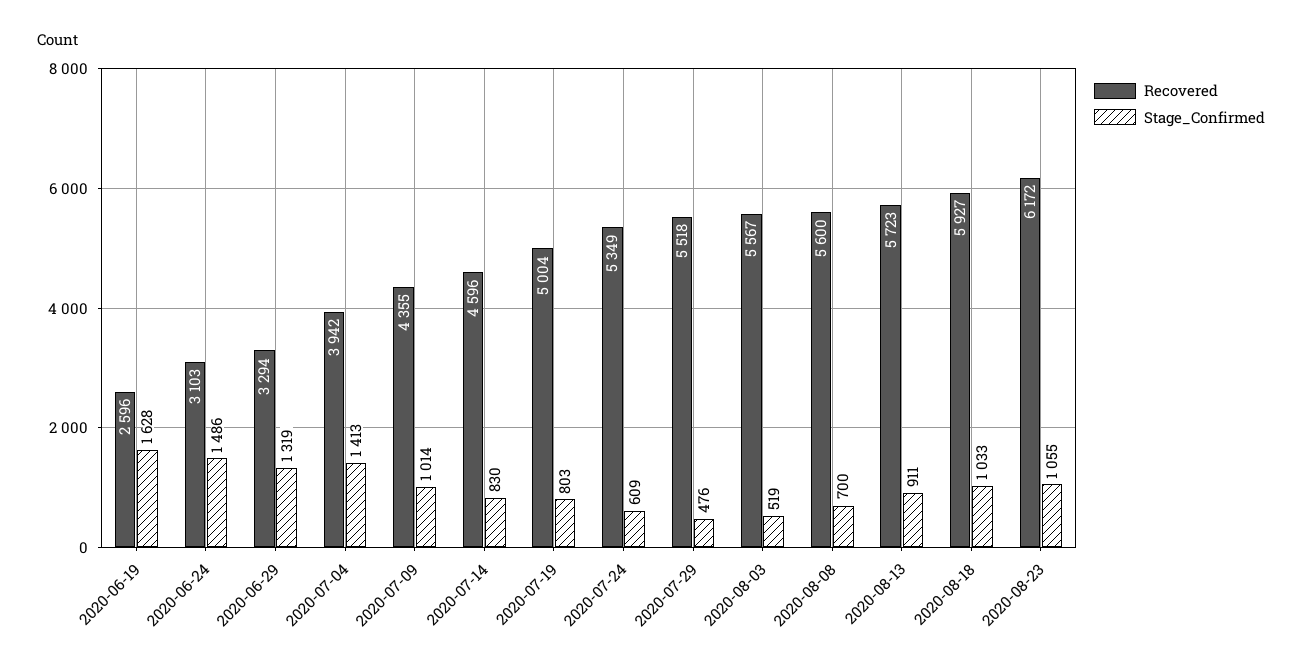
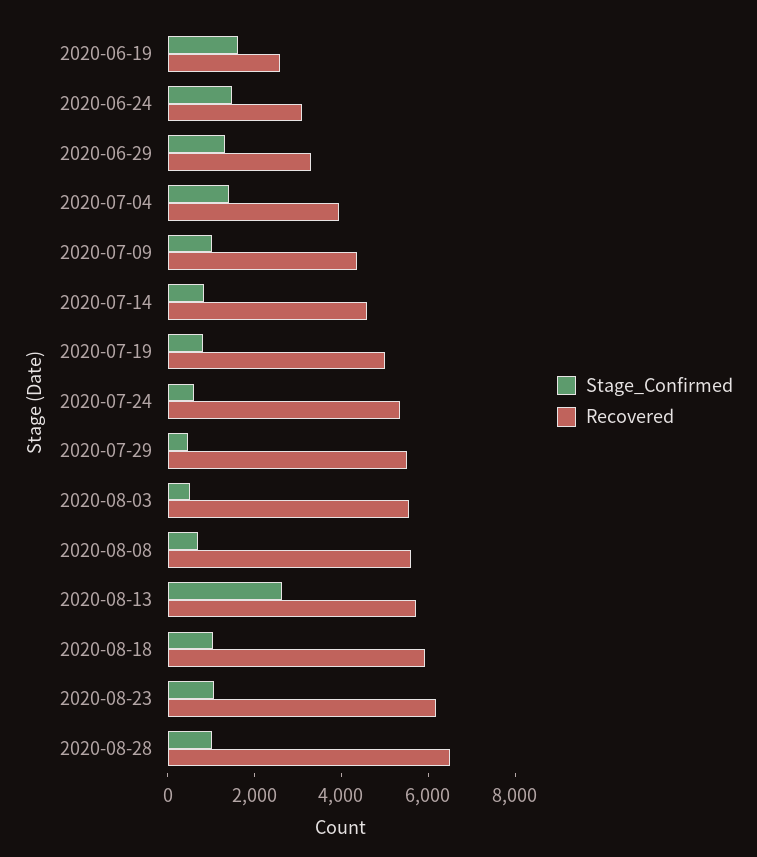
Stage_Confirmed, 2020-08-13: 911 -> 2500
Stage_Confirmed, 2020-08-28: none -> 1000
Recovered, 2020-08-28: none -> 6500

